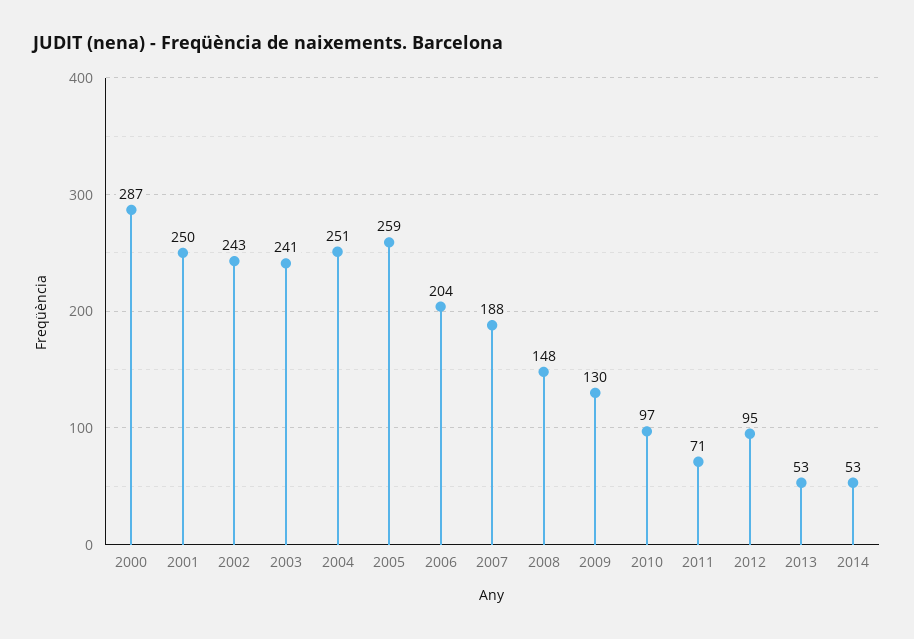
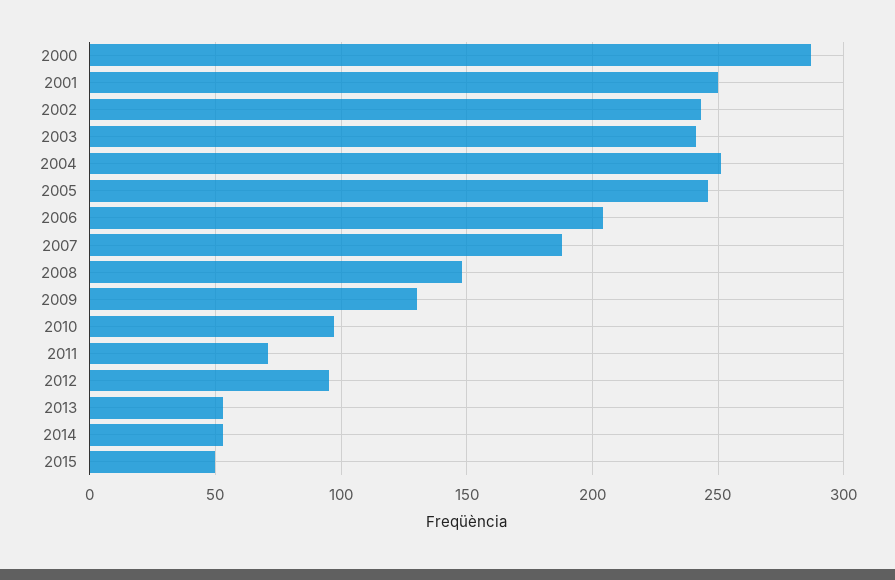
2005: 259 -> 245
2015: none -> 50

